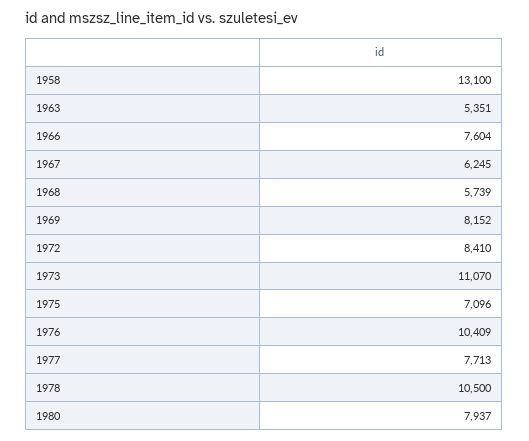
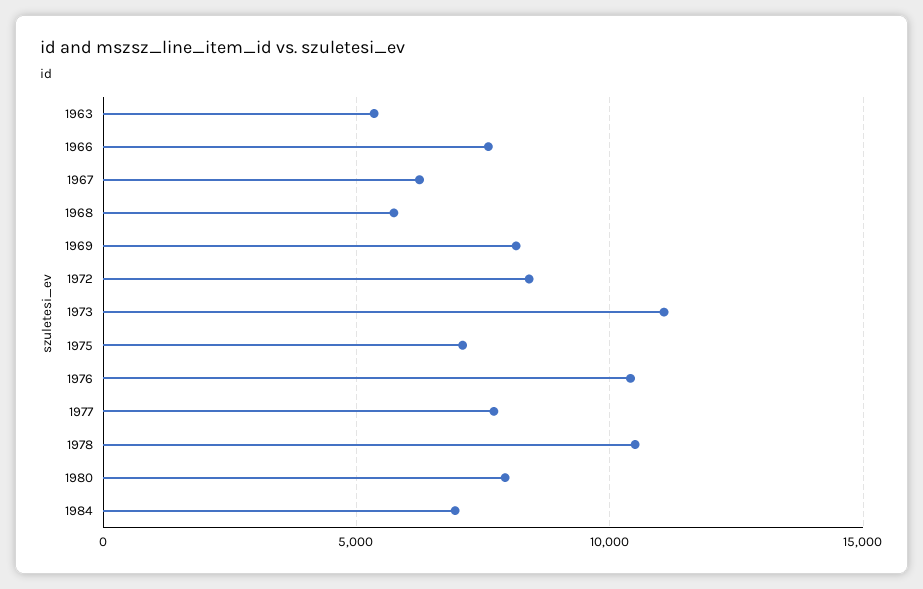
1958: 13100 -> none
1984: none -> 7000

